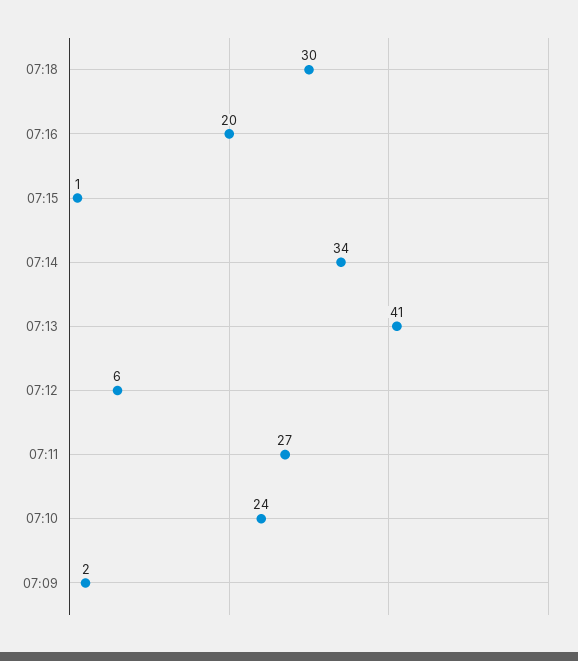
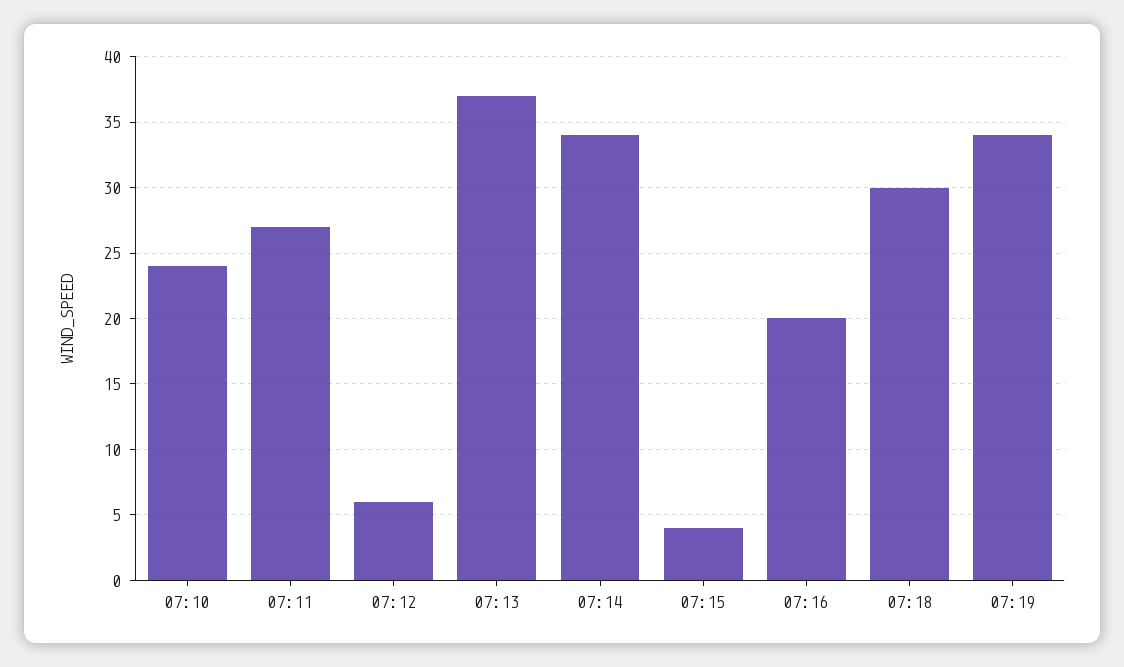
07:15: 1 -> 4
07:13: 41 -> 37
07:09: 2 -> none
07:19: none -> 34

